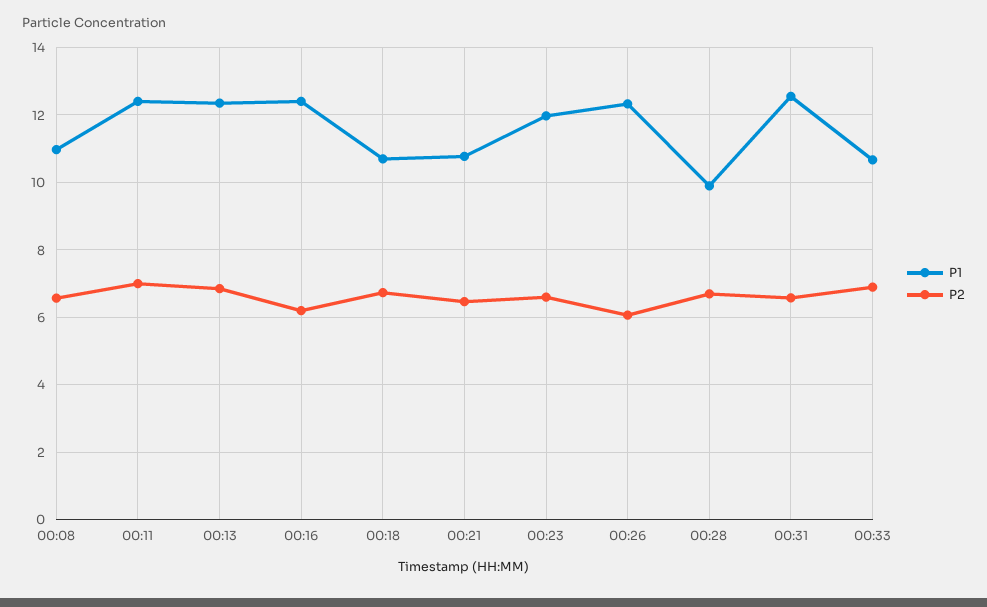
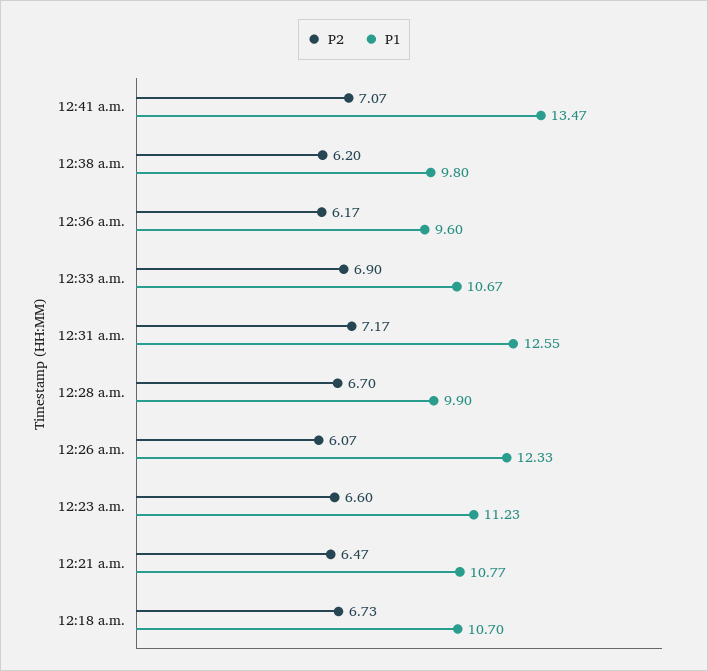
P1, 00:08: 11 -> none
P2, 00:08: 6.6 -> none
P1, 00:11: 12.4 -> none
P2, 00:11: 7 -> none
P1, 00:13: 12.4 -> none
P2, 00:13: 6.8 -> none
P1, 00:16: 12.4 -> none
P2, 00:16: 6.2 -> none
P1, 00:23: 12 -> 11.23
P2, 00:31: 6.6 -> 7.17
P2, 12:41 a.m.: none -> 7.07
P1, 12:41 a.m.: none -> 13.47
P2, 12:38 a.m.: none -> 6.2
P1, 12:38 a.m.: none -> 9.8
P2, 12:36 a.m.: none -> 6.17
P1, 12:36 a.m.: none -> 9.6

